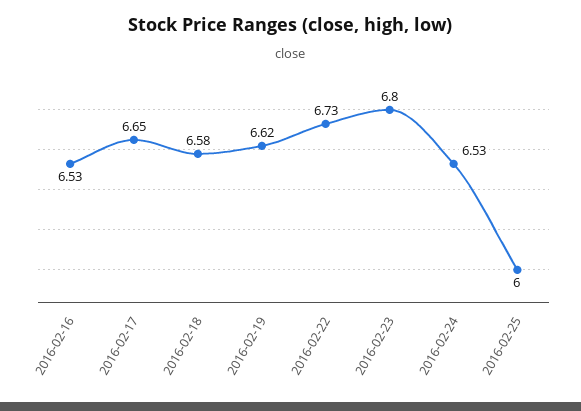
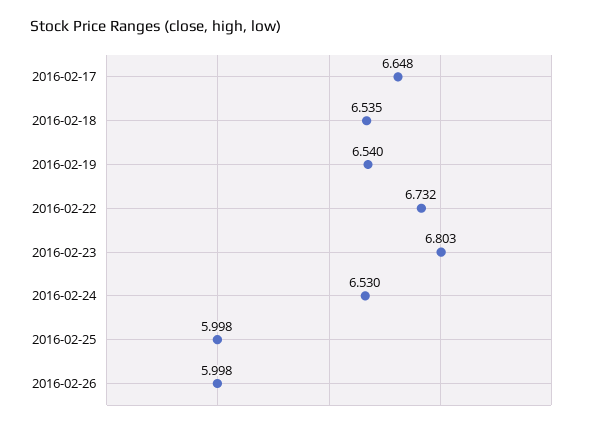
2016-02-16: 6.53 -> none
2016-02-18: 6.58 -> 6.535
2016-02-19: 6.62 -> 6.54
2016-02-26: none -> 5.998

